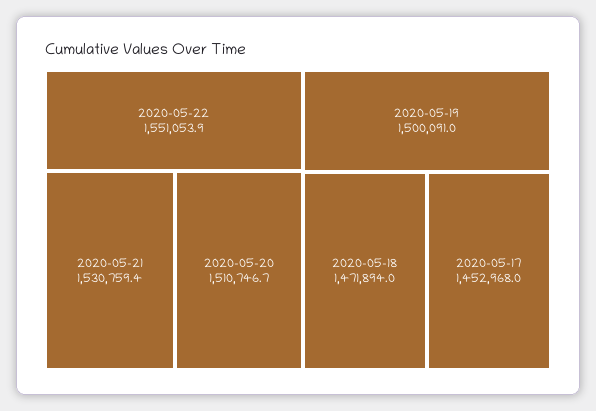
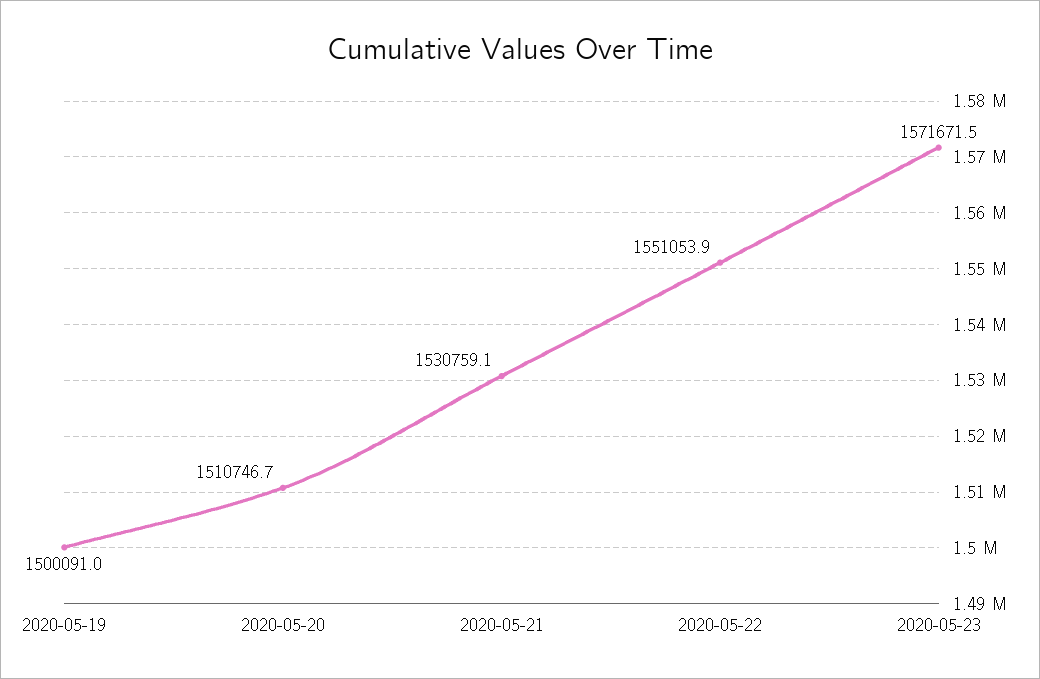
2020-05-21: 1530759.4 -> 1530759.1
2020-05-18: 1471894 -> none
2020-05-17: 1452968 -> none
2020-05-23: none -> 1571671.5

